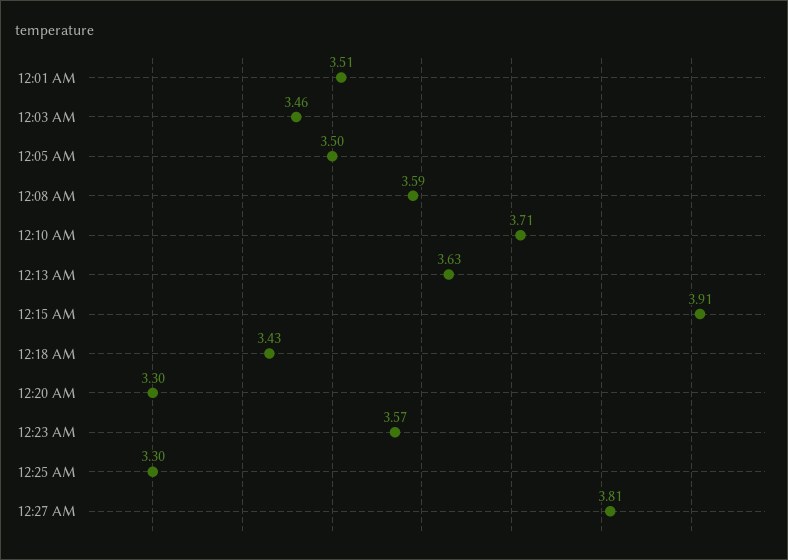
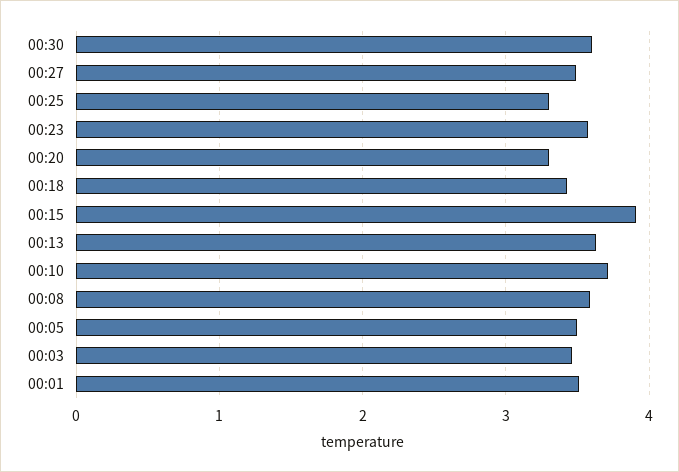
12:27 AM: 3.81 -> 3.5
00:30: none -> 3.6

